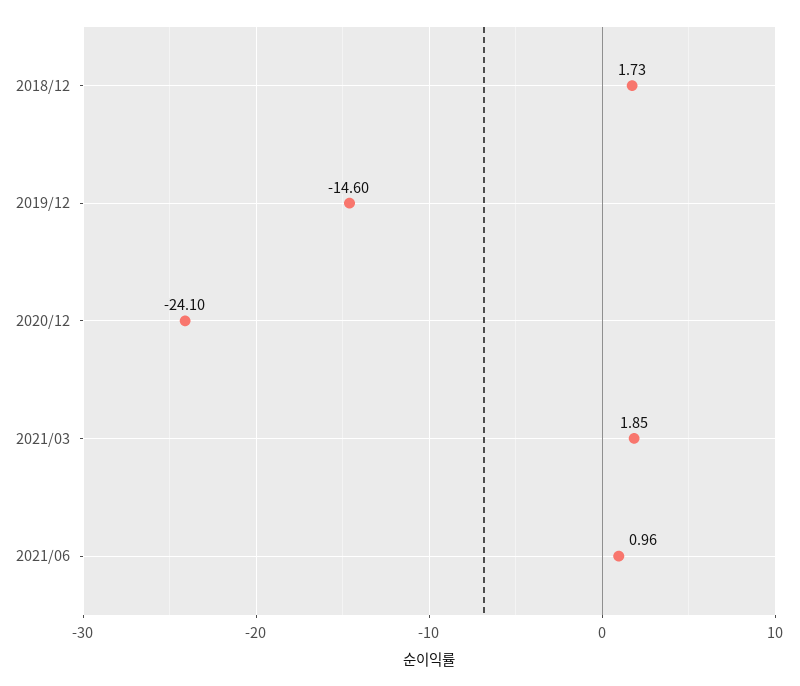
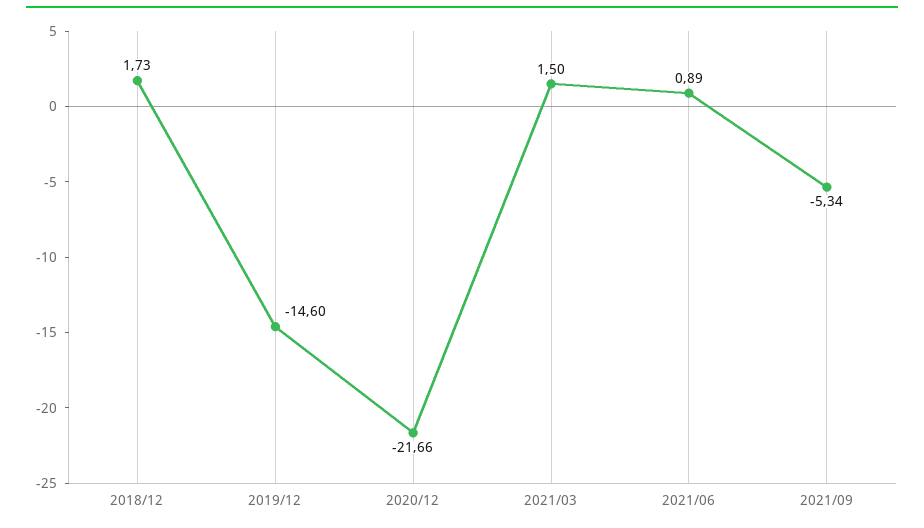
2020/12: -24.1 -> -21.66
2021/03: 1.85 -> 1.5
2021/06: 0.96 -> 0.89
2021/09: none -> -5.34

